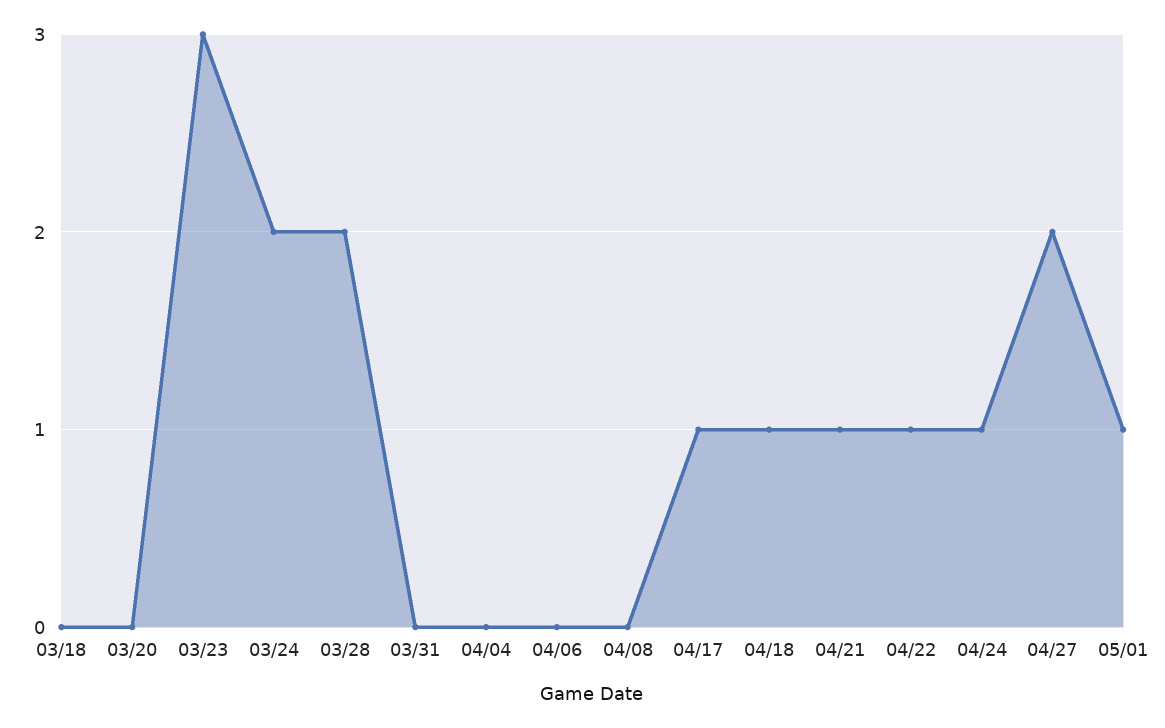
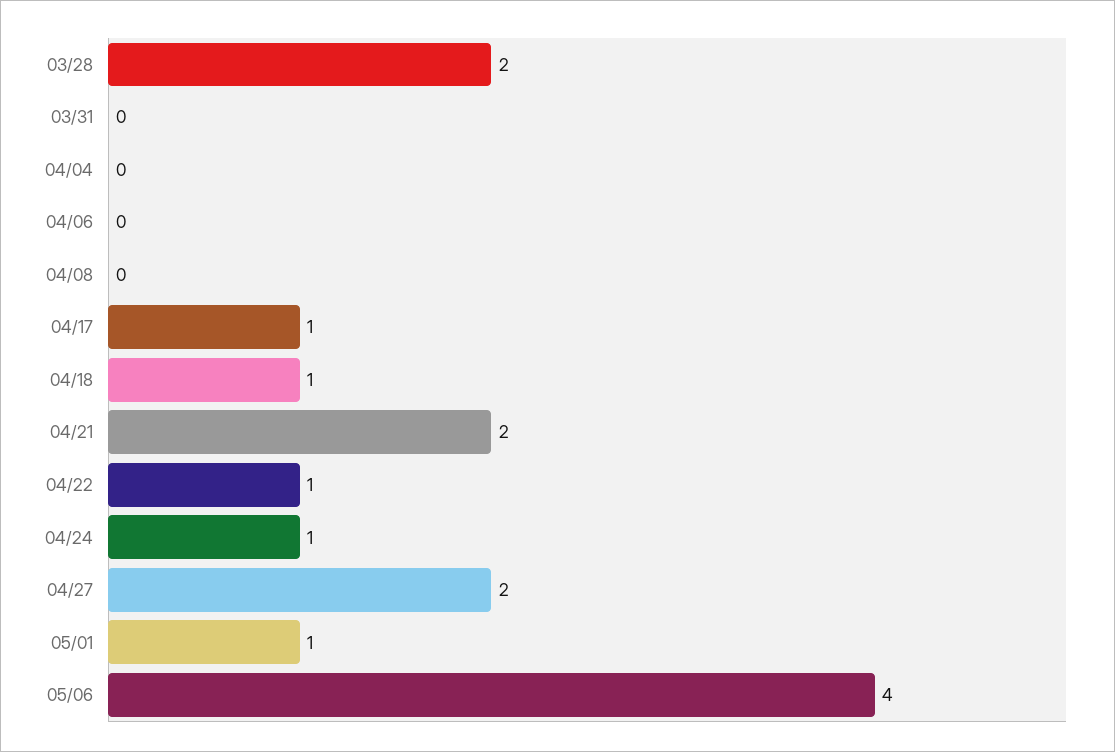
03/18: 0 -> none
03/20: 0 -> none
03/23: 3 -> none
03/24: 2 -> none
04/21: 1 -> 2
05/06: none -> 4

